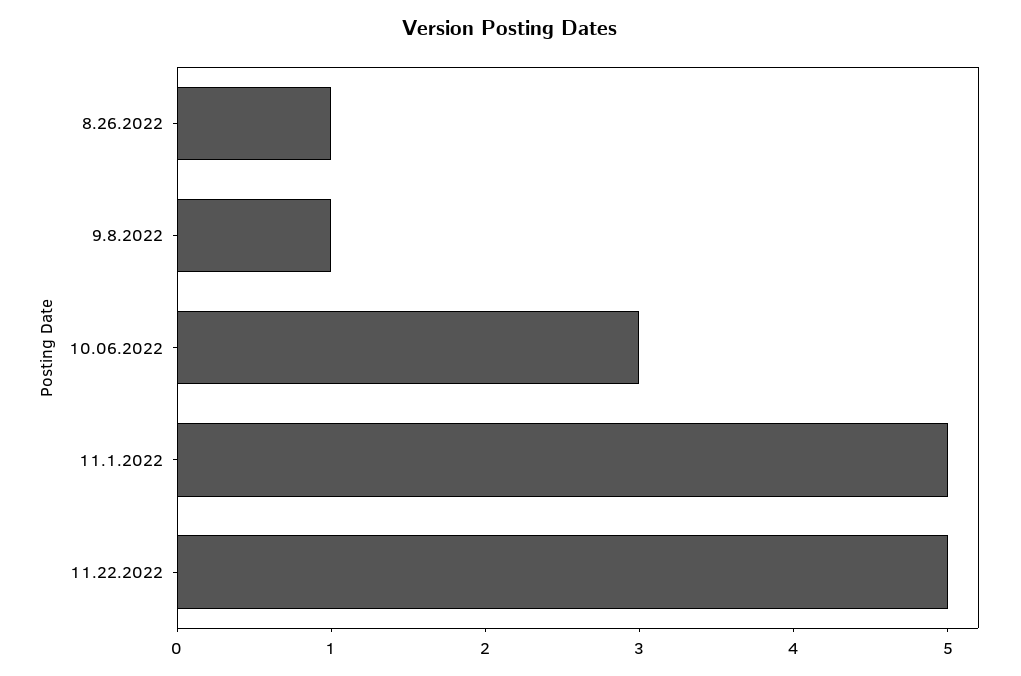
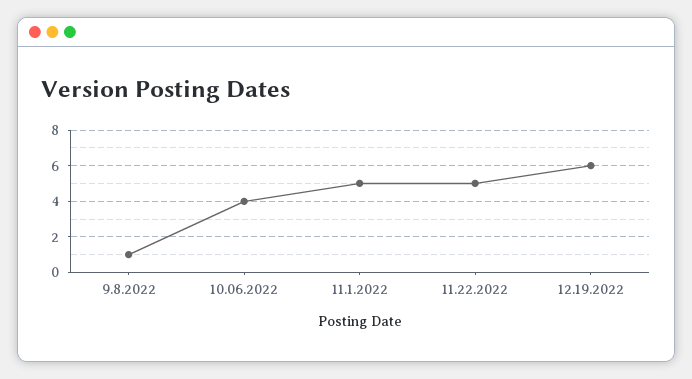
8.26.2022: 1 -> none
10.06.2022: 3 -> 4
12.19.2022: none -> 6

